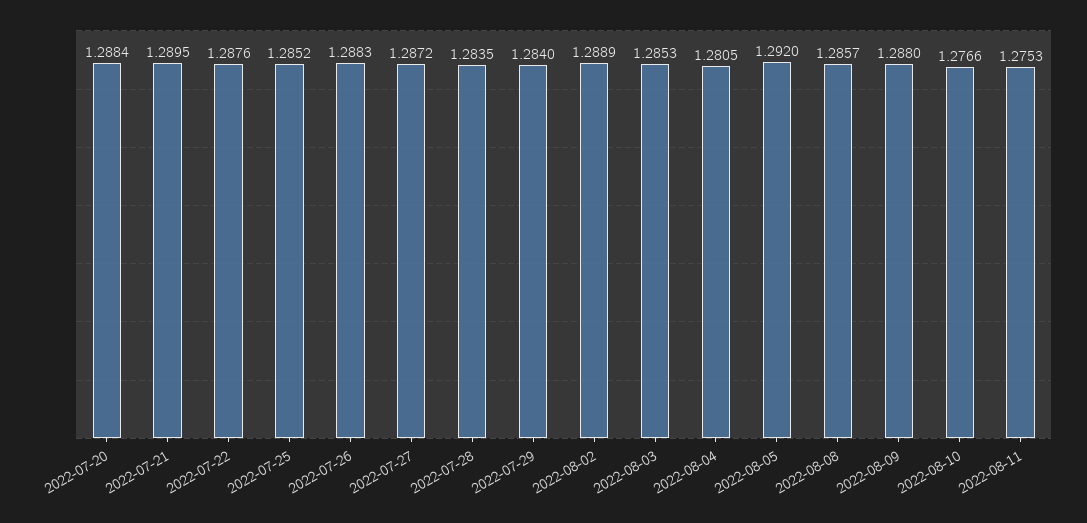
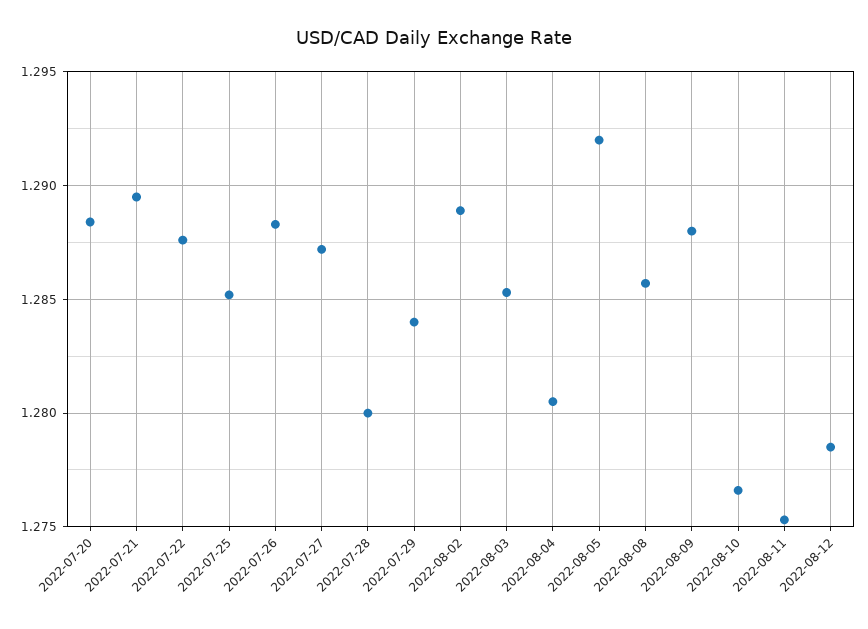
2022-07-28: 1.2835 -> 1.28
2022-08-12: none -> 1.2785

